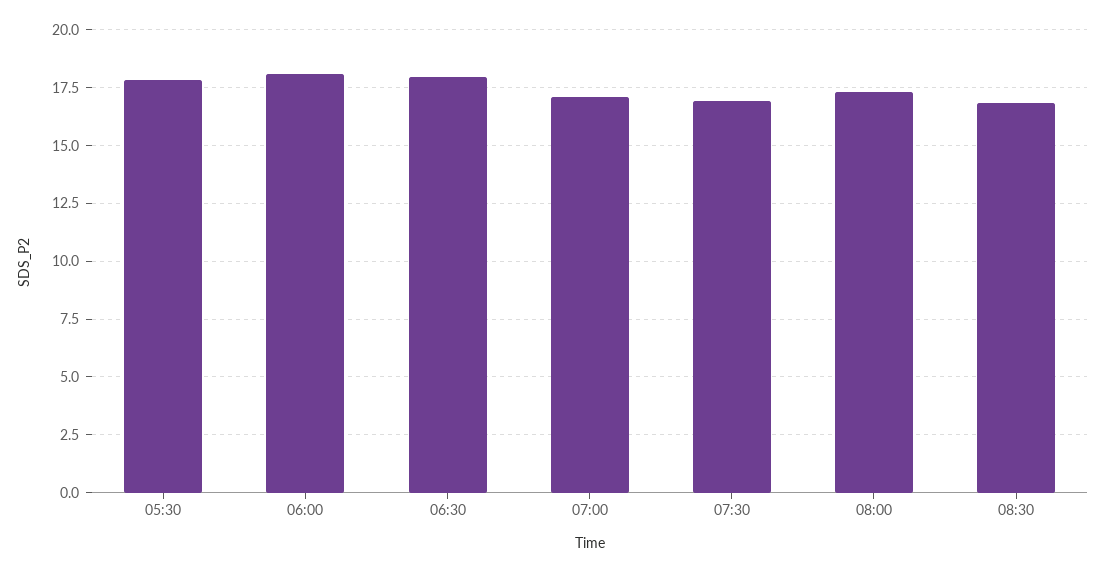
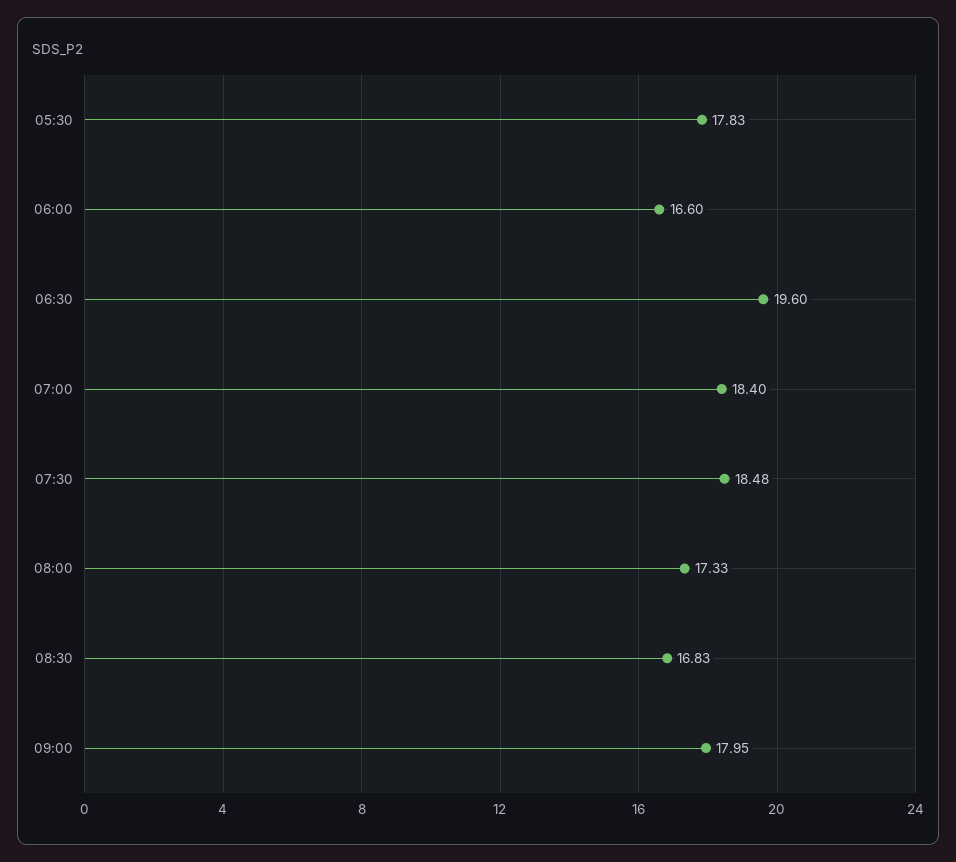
06:00: 18 -> 16.6
06:30: 18 -> 19.6
07:00: 17 -> 18.4
07:30: 17 -> 18.48
09:00: none -> 17.95

